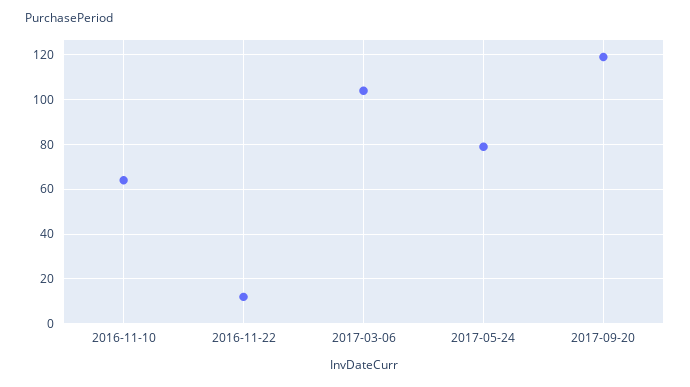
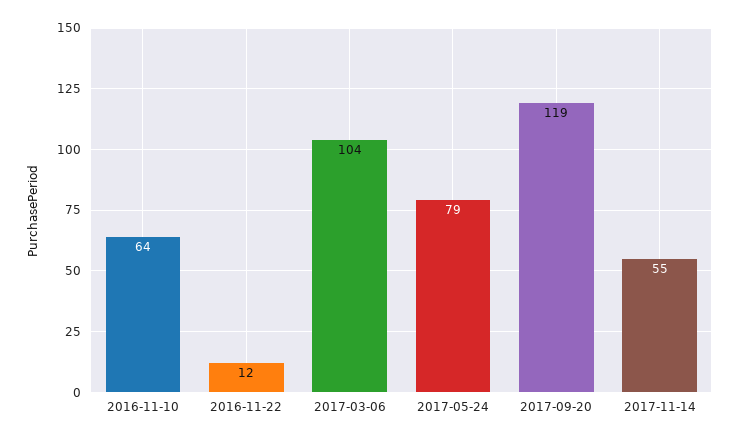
2017-11-14: none -> 55

